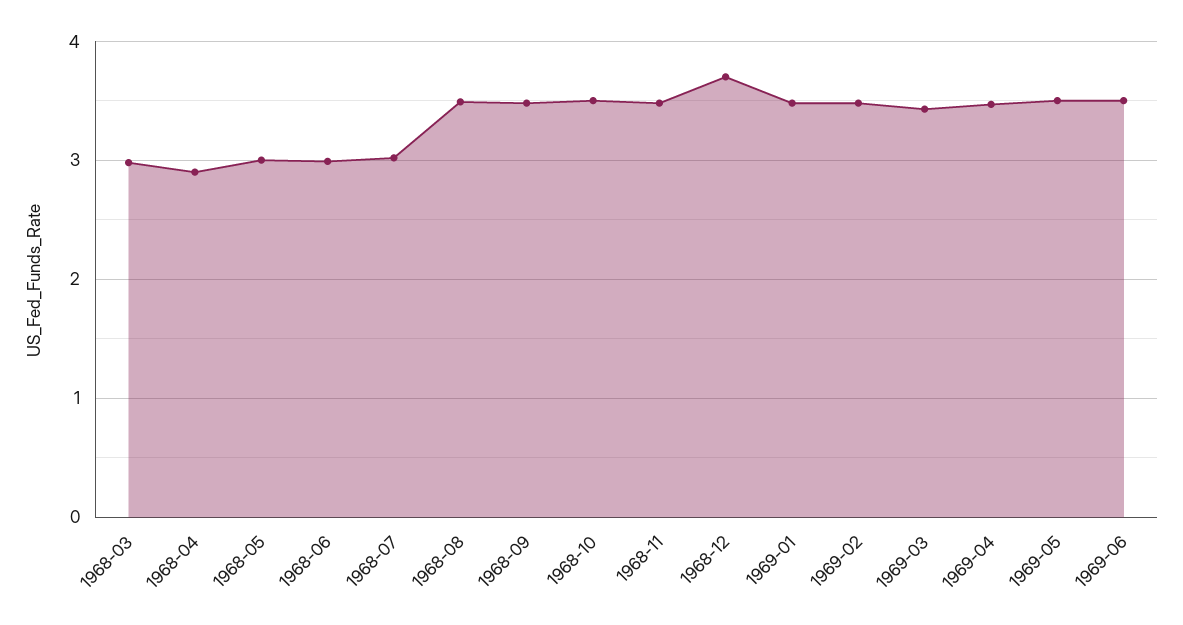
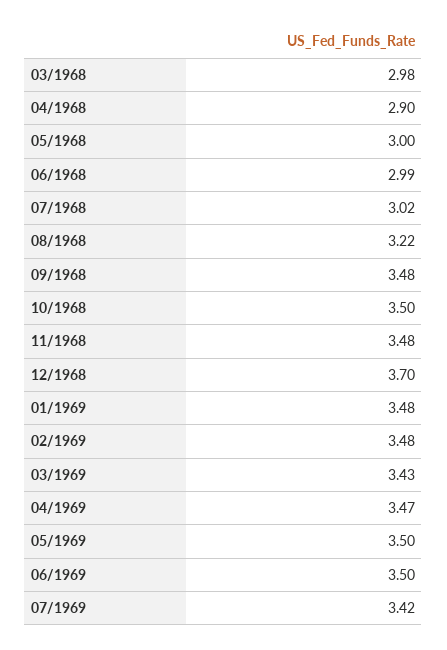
1968-08: 3.5 -> 3.22
07/1969: none -> 3.42

